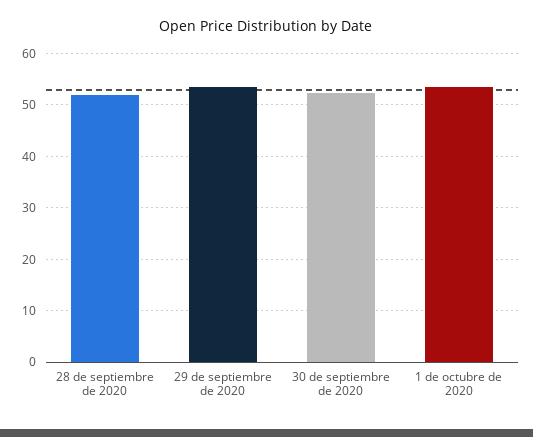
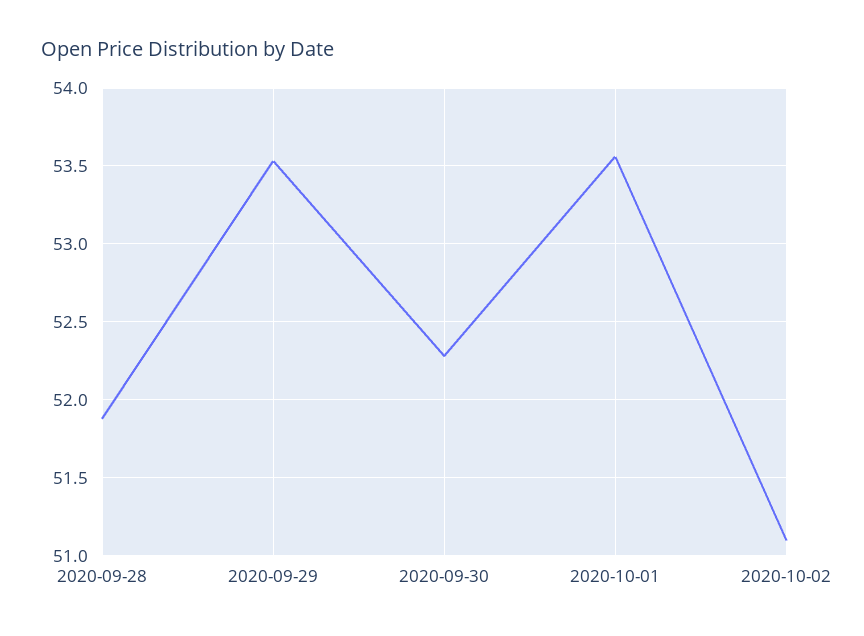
2020-10-02: none -> 51.1

